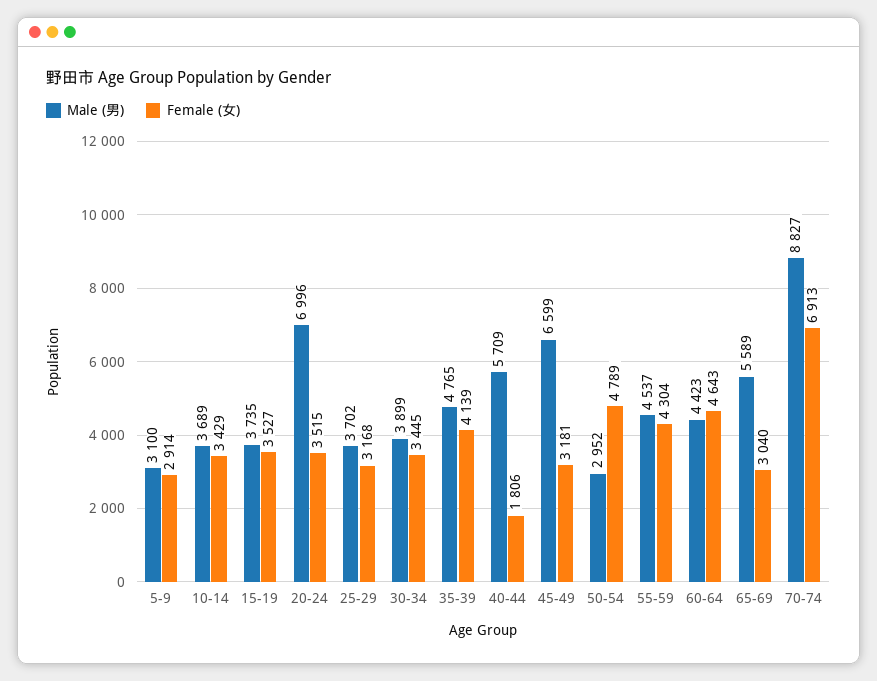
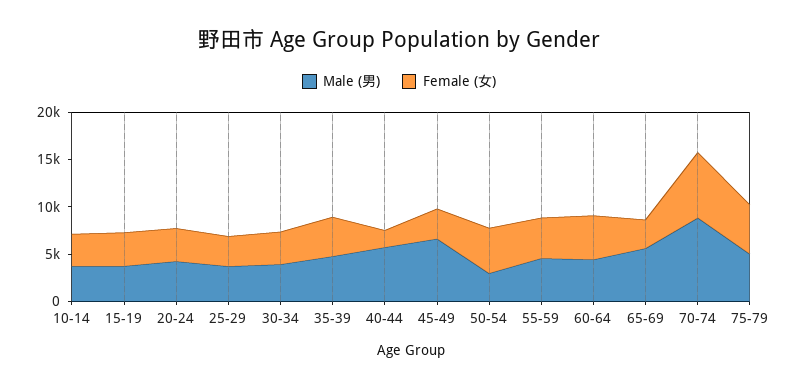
Male (男), 5-9: 3100 -> none
Female (女), 5-9: 2914 -> none
Male (男), 20-24: 6996 -> 4000
Male (男), 75-79: none -> 5000
Female (女), 75-79: none -> 5000

